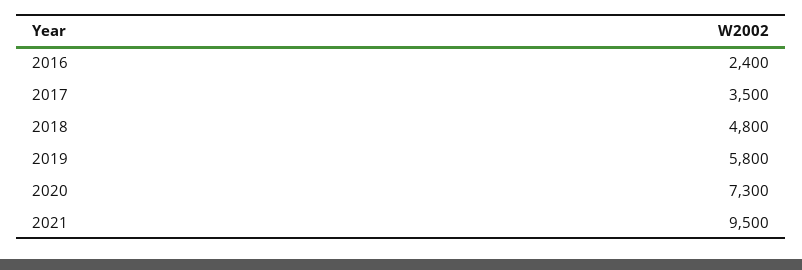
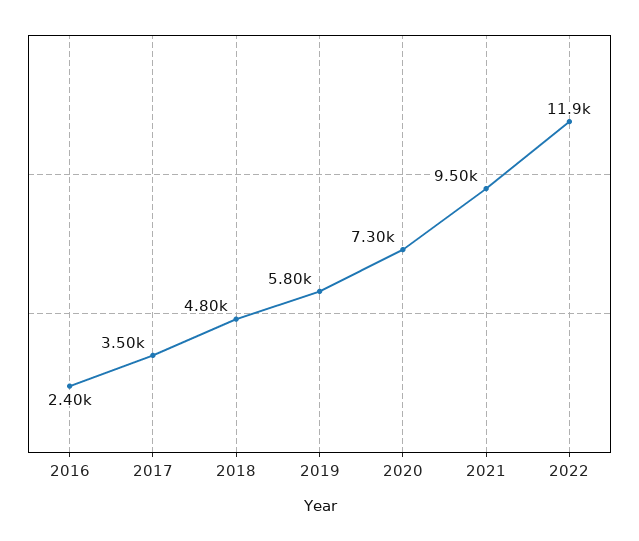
2022: none -> 11900

